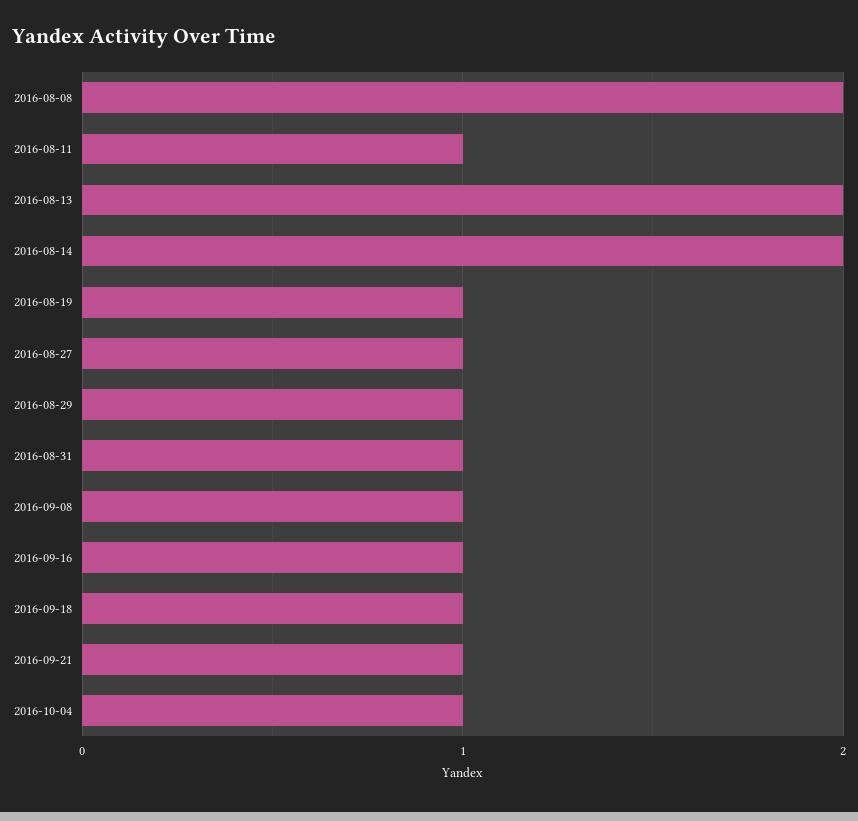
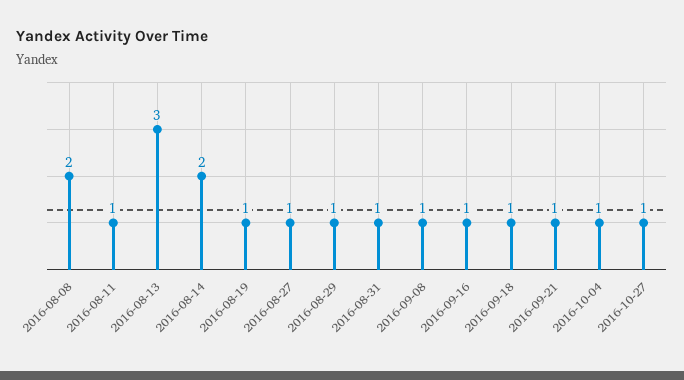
2016-08-13: 2 -> 3
2016-10-27: none -> 1

